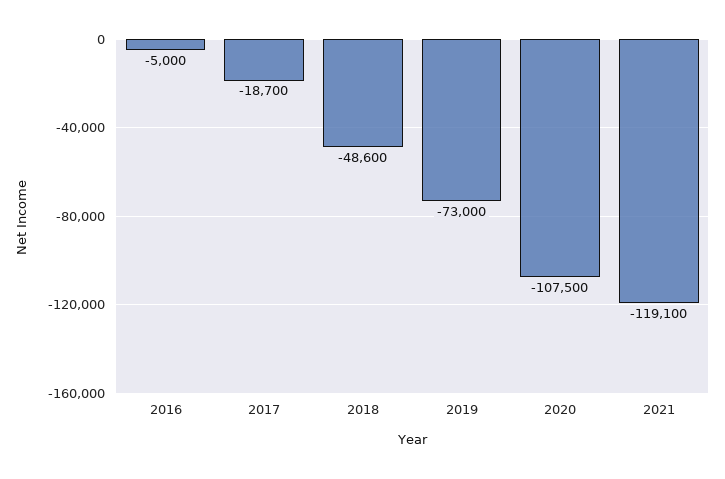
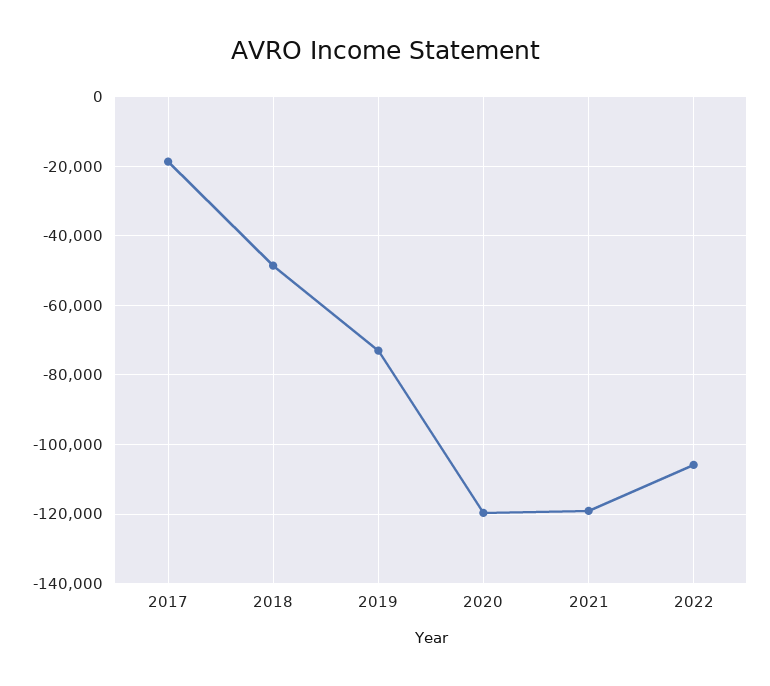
2016: -5000 -> none
2020: -107500 -> -120000
2022: none -> -106000

